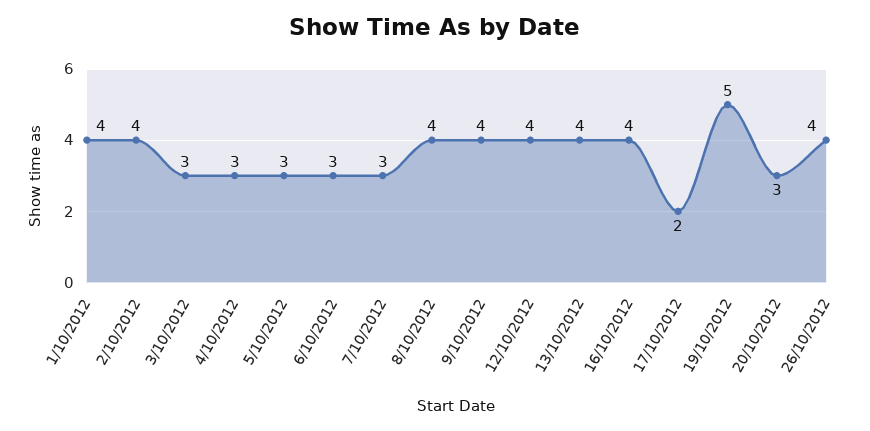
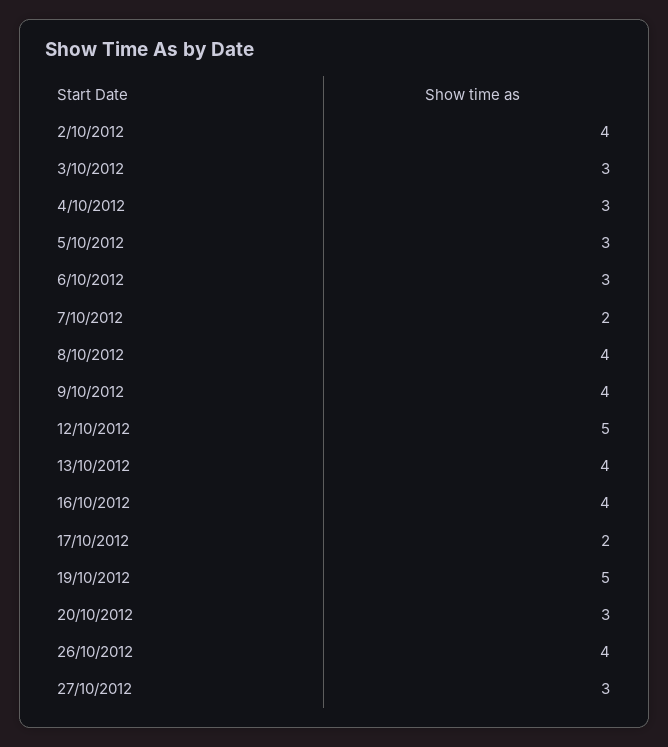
1/10/2012: 4 -> none
7/10/2012: 3 -> 2
12/10/2012: 4 -> 5
27/10/2012: none -> 3

